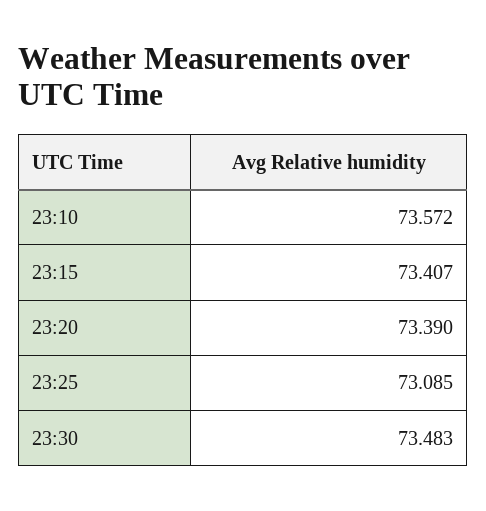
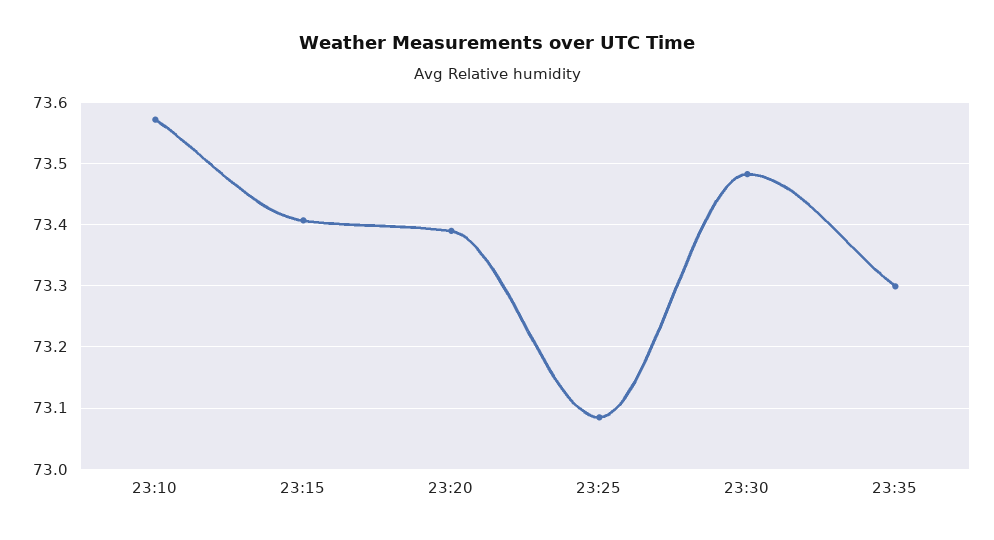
23:35: none -> 73.3

